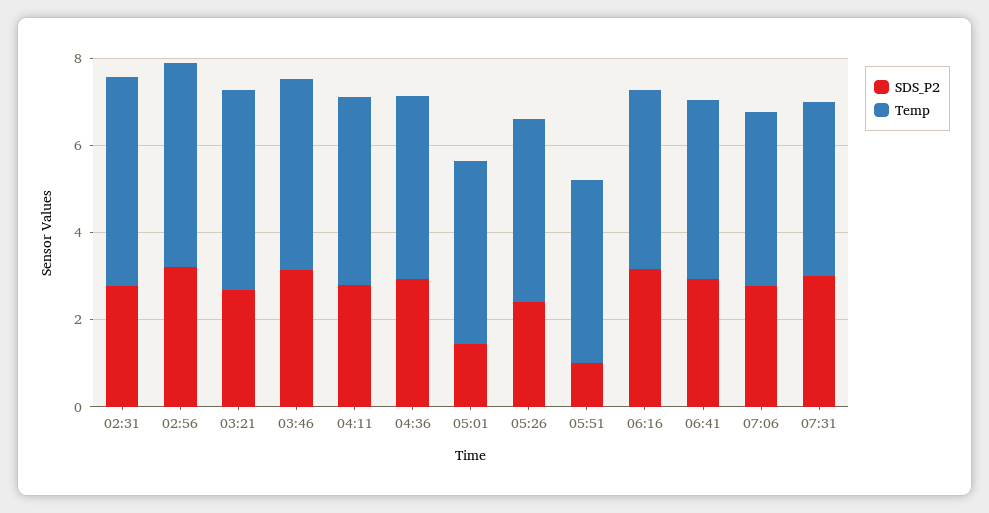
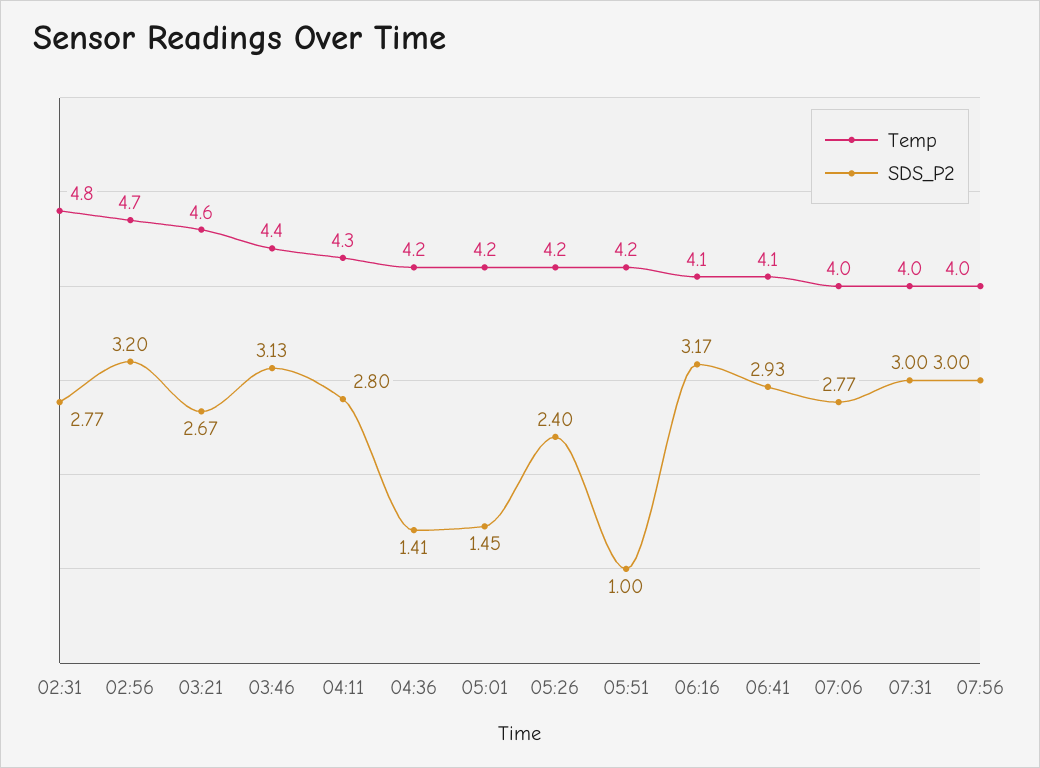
SDS_P2, 04:36: 3 -> 1.41
Temp, 07:56: none -> 4
SDS_P2, 07:56: none -> 3

